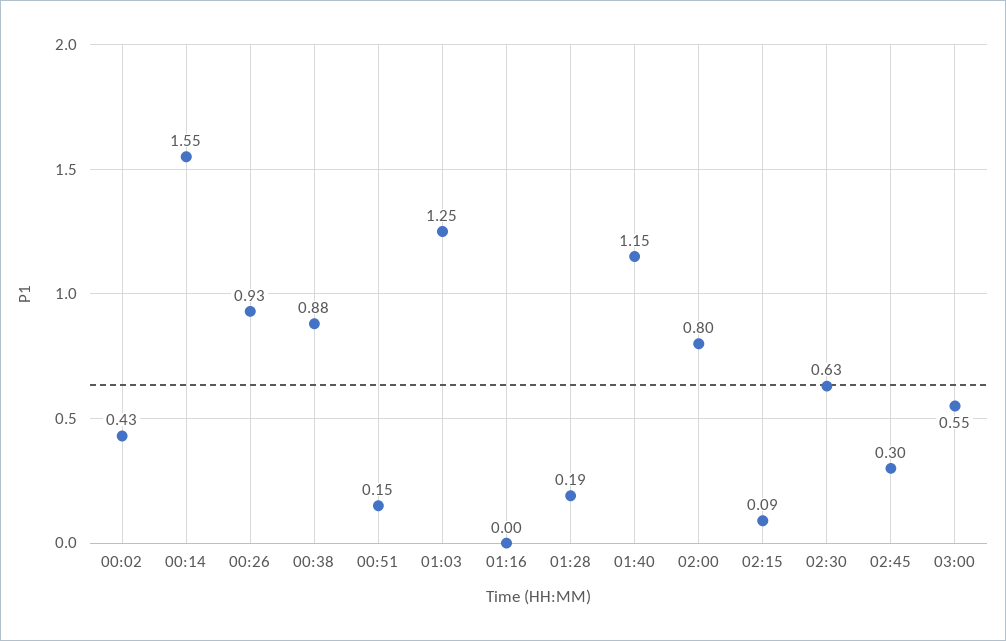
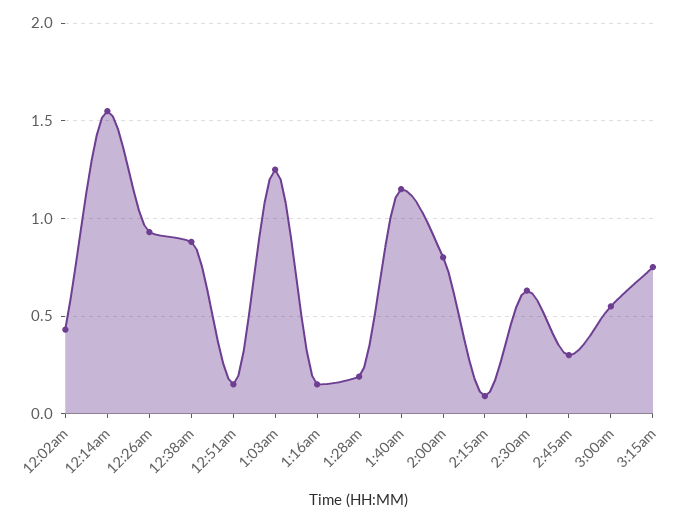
01:16: 0 -> 0.15
3:15am: none -> 0.75

